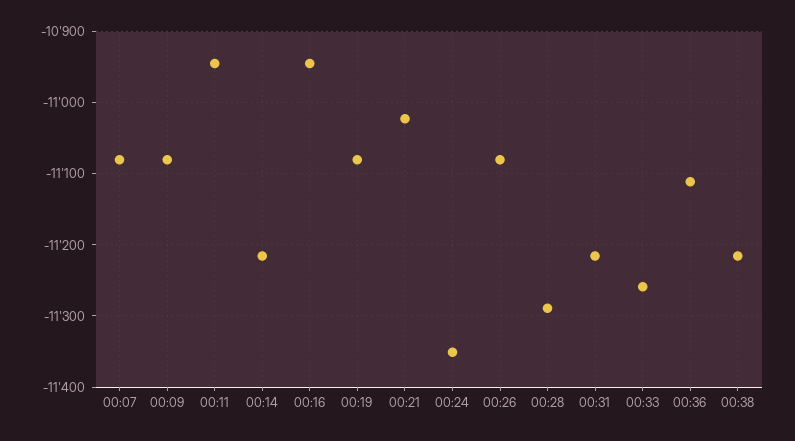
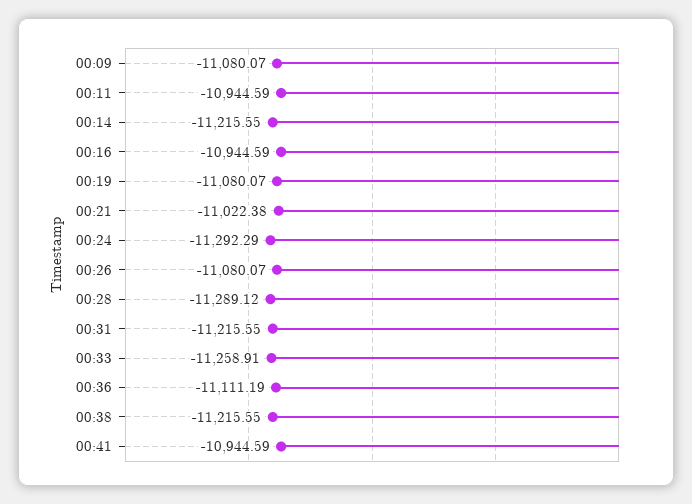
00:07: -11080 -> none
00:24: -11350 -> -11292.29
00:41: none -> -10944.59

